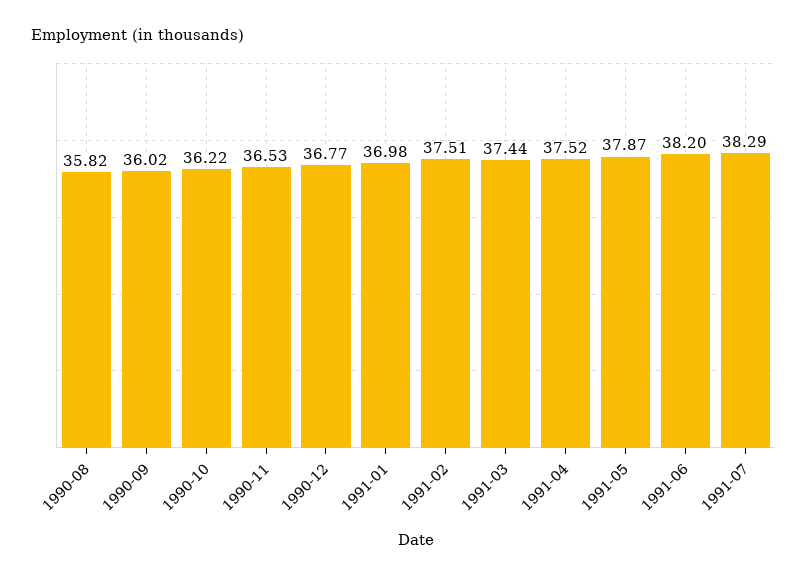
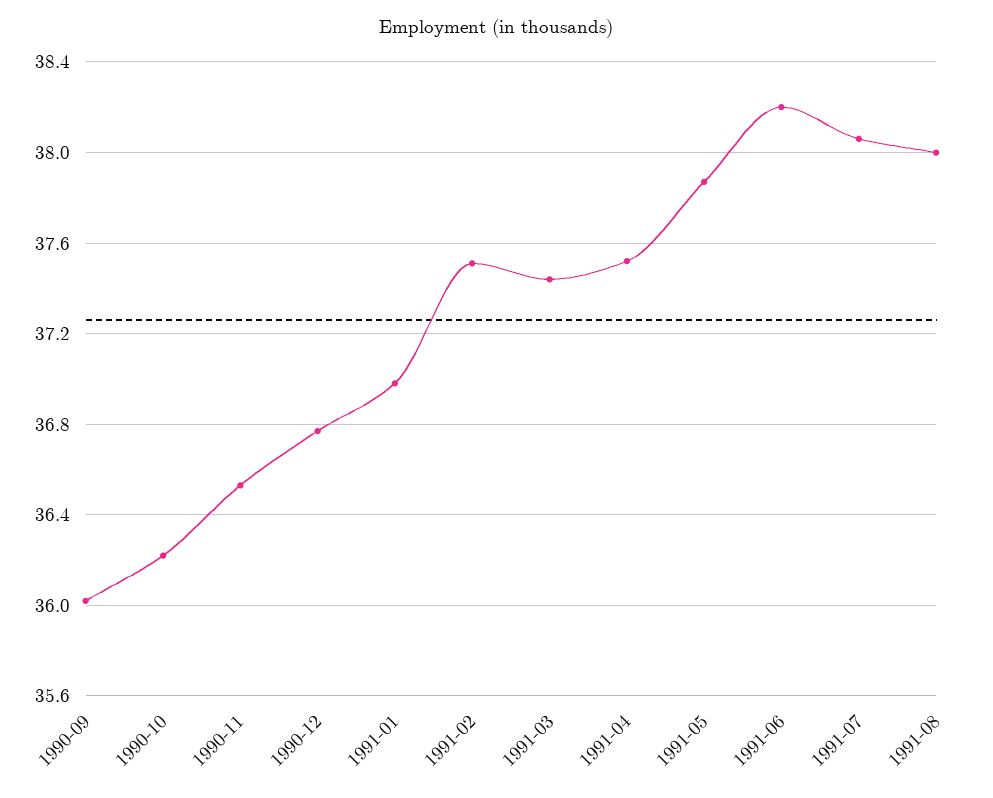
1990-08: 35.82 -> none
1991-07: 38.29 -> 38.05
1991-08: none -> 38

